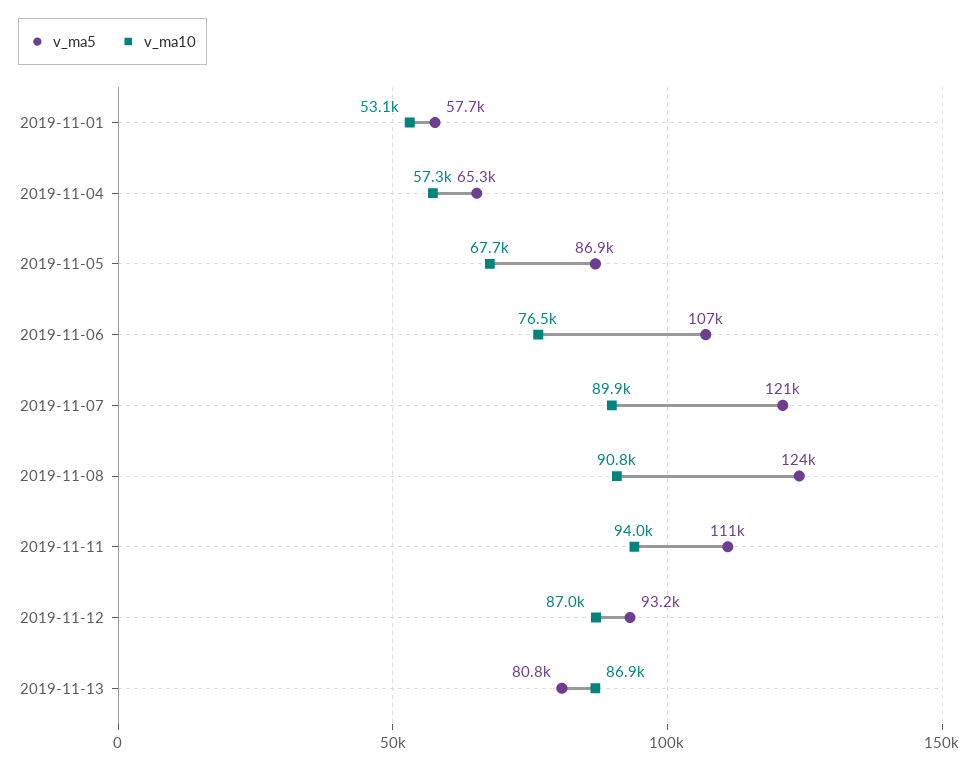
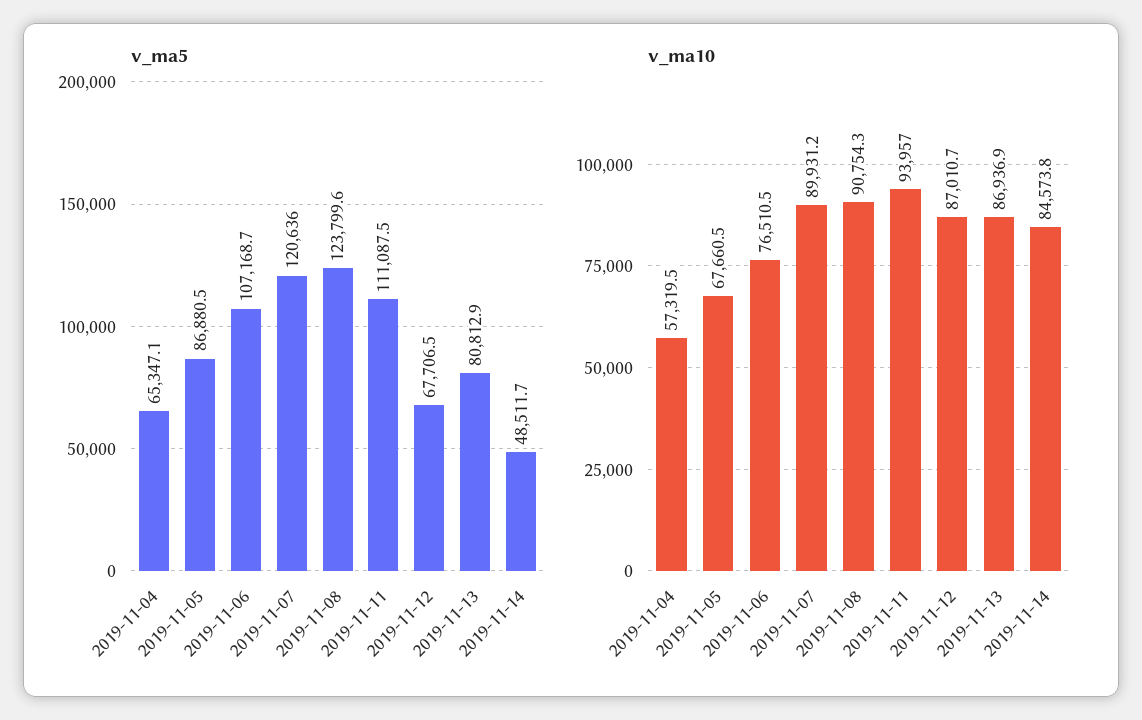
v_ma5, 2019-11-01: 57700 -> none
v_ma10, 2019-11-01: 53100 -> none
v_ma5, 2019-11-12: 93200 -> 67706.5
v_ma5, 2019-11-14: none -> 48511.7
v_ma10, 2019-11-14: none -> 84573.8

